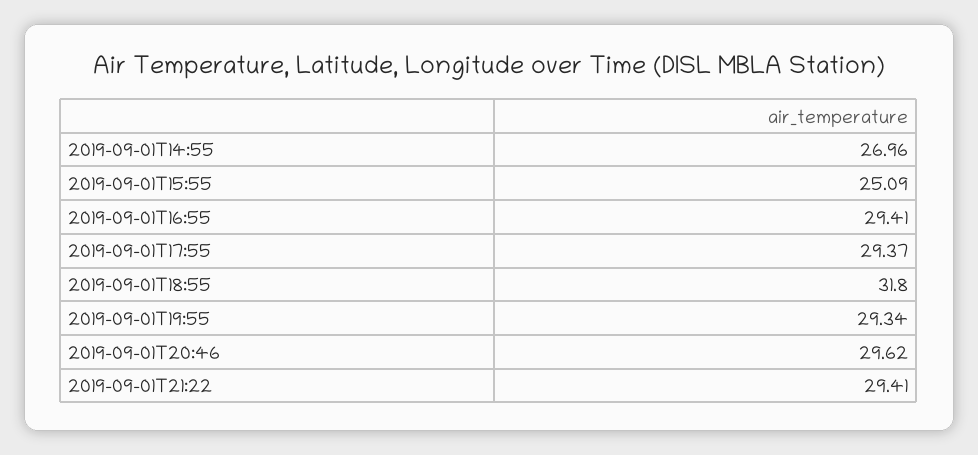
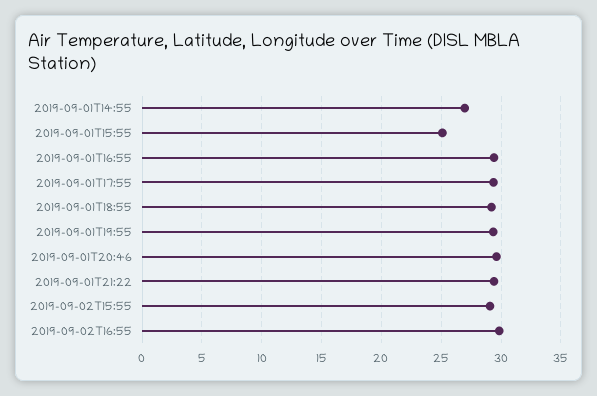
2019-09-01T18:55: 31.8 -> 29
2019-09-02T15:55: none -> 29
2019-09-02T16:55: none -> 30

